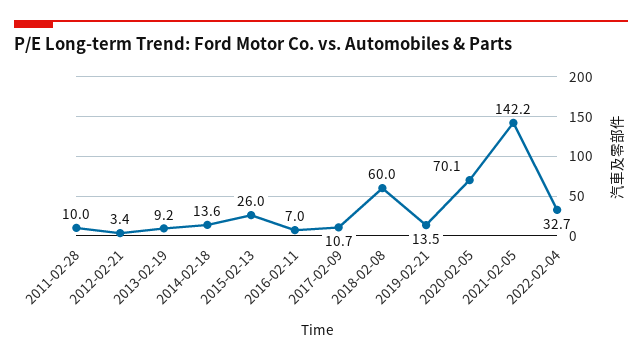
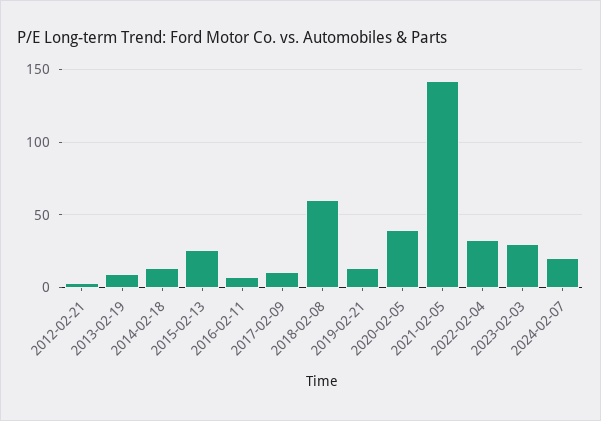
2011-02-28: 10 -> none
2020-02-05: 70.1 -> 40
2023-02-03: none -> 30
2024-02-07: none -> 20

